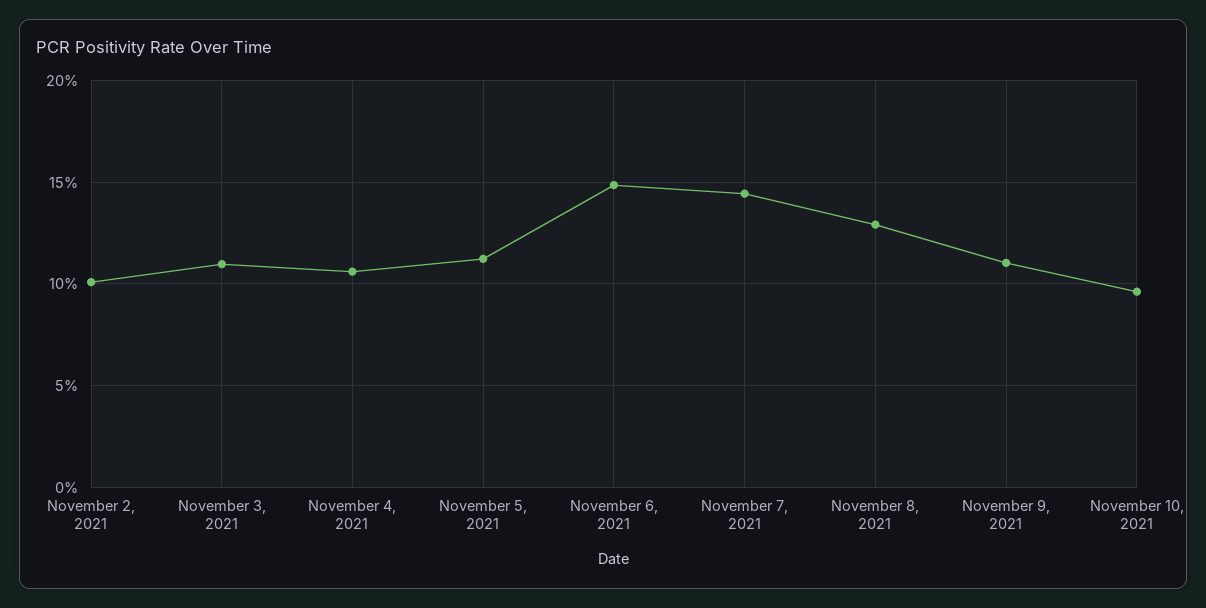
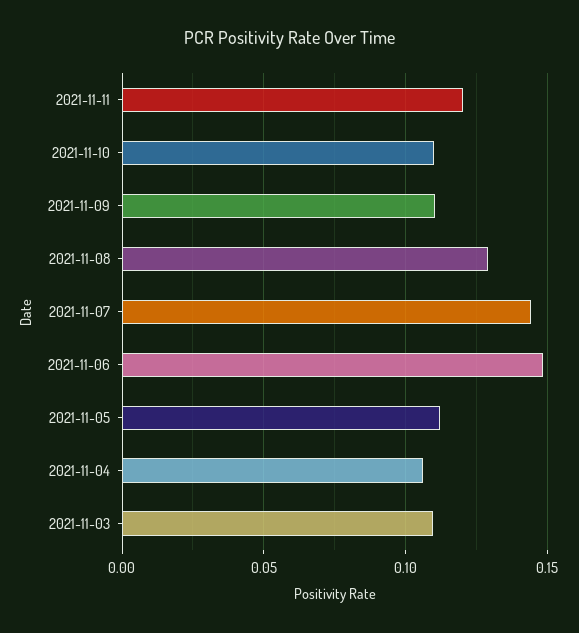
November 2, 2021: 0.1 -> none
November 10, 2021: 0.095 -> 0.11
2021-11-11: none -> 0.12

